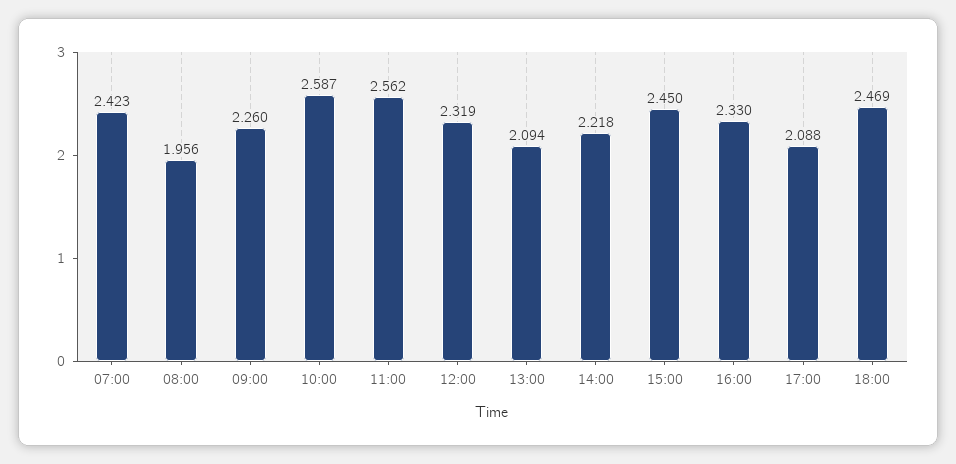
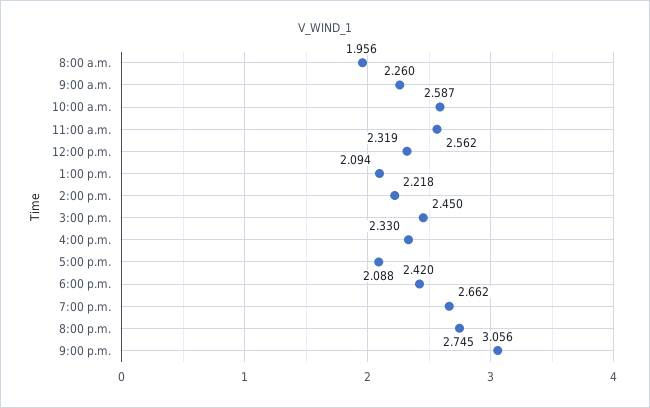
07:00: 2.423 -> none
18:00: 2.469 -> 2.42
7:00 p.m.: none -> 2.662
8:00 p.m.: none -> 2.745
9:00 p.m.: none -> 3.056

